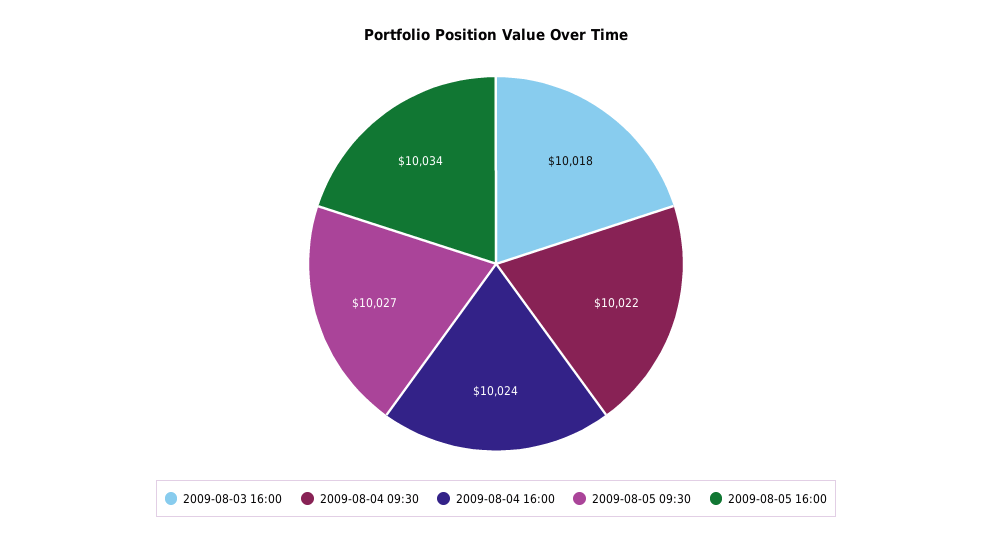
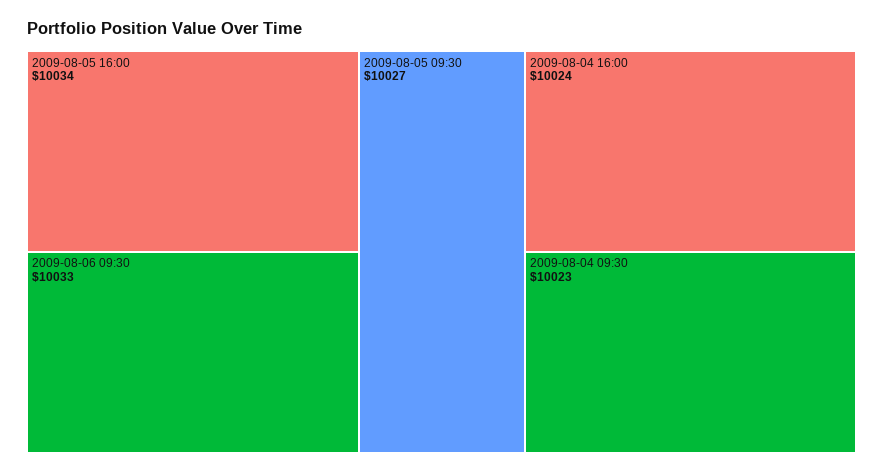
2009-08-03 16:00: 10018 -> none
2009-08-04 09:30: 10022 -> 10023
2009-08-06 09:30: none -> 10033

